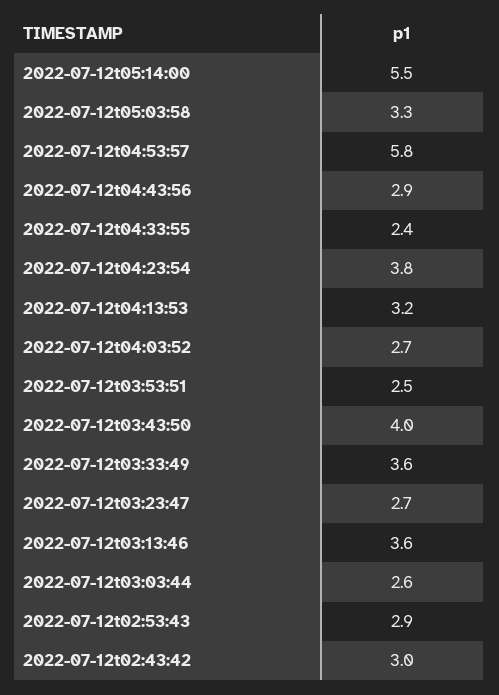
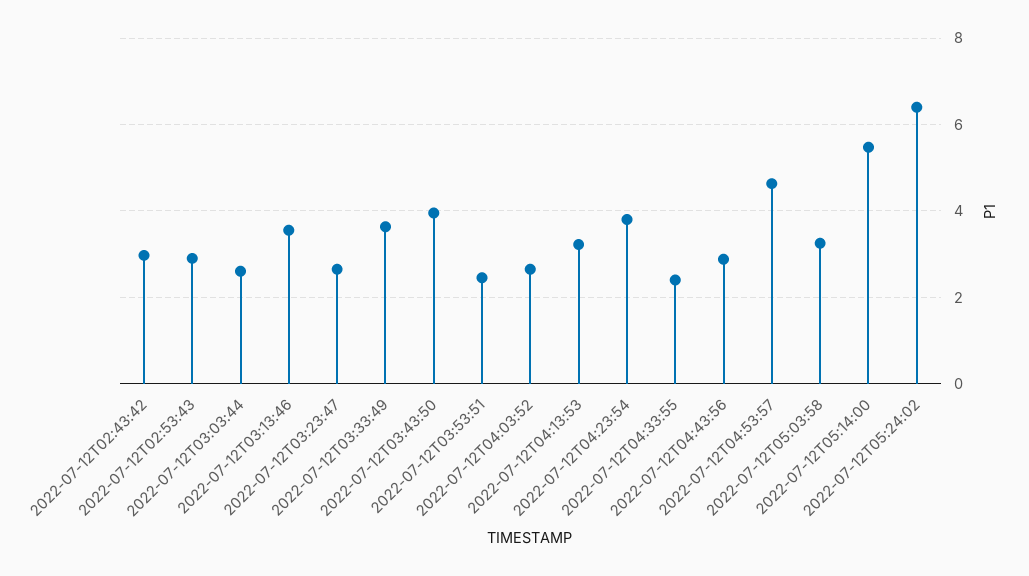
2022-07-12t04:53:57: 5.8 -> 4.6
2022-07-12T05:24:02: none -> 6.4

